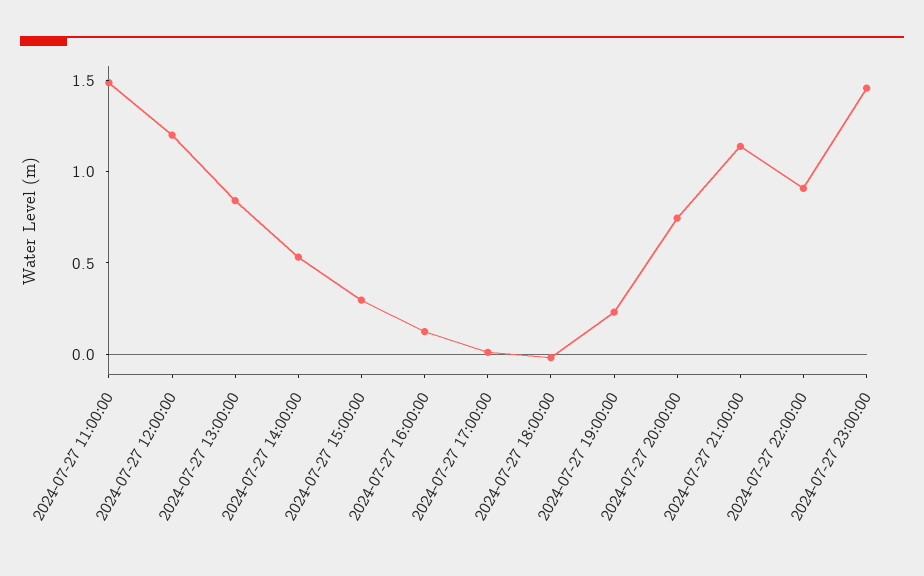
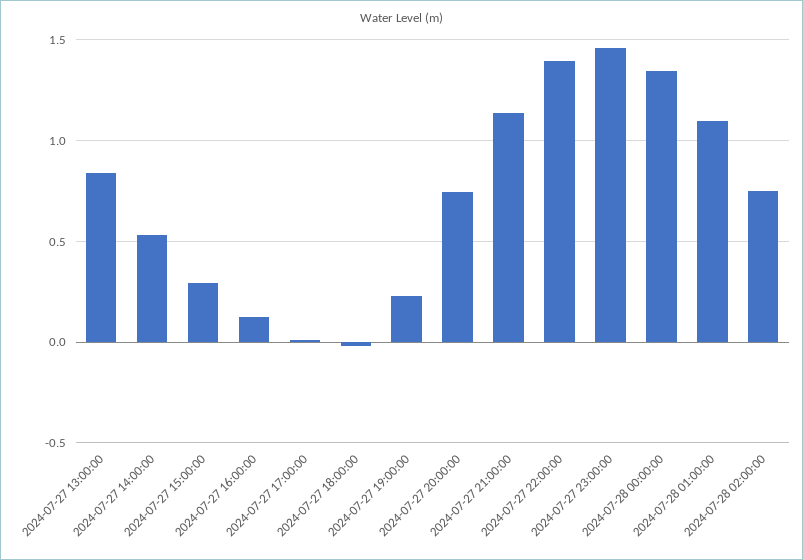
2024-07-27 11:00:00: 1.5 -> none
2024-07-27 12:00:00: 1.2 -> none
2024-07-27 22:00:00: 0.9 -> 1.4
2024-07-28 00:00:00: none -> 1.35
2024-07-28 01:00:00: none -> 1.1
2024-07-28 02:00:00: none -> 0.75

